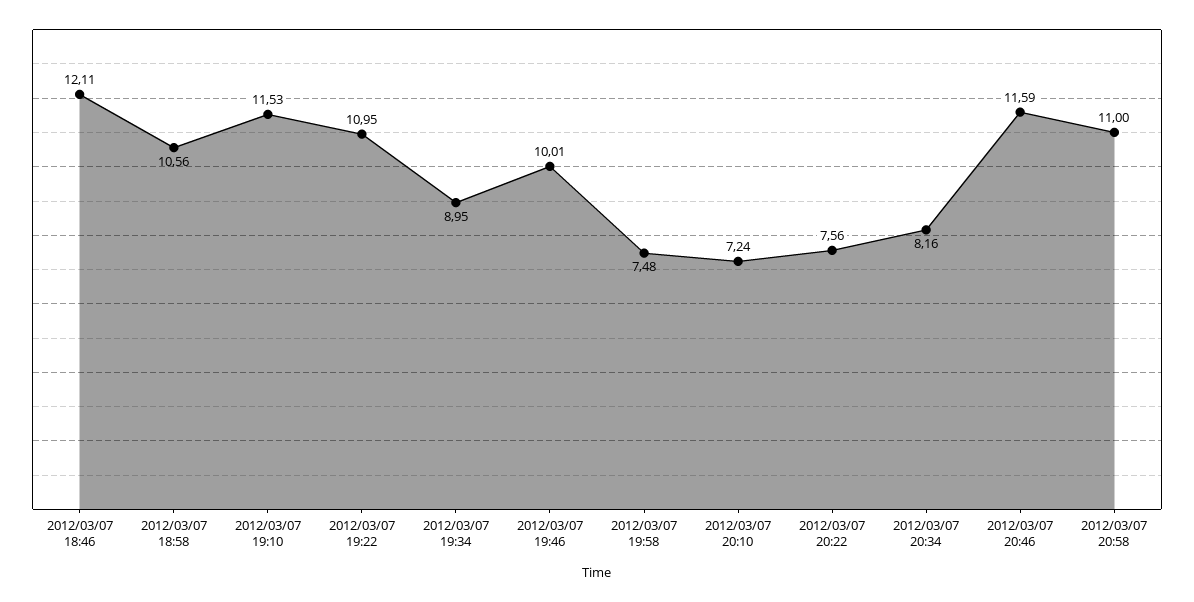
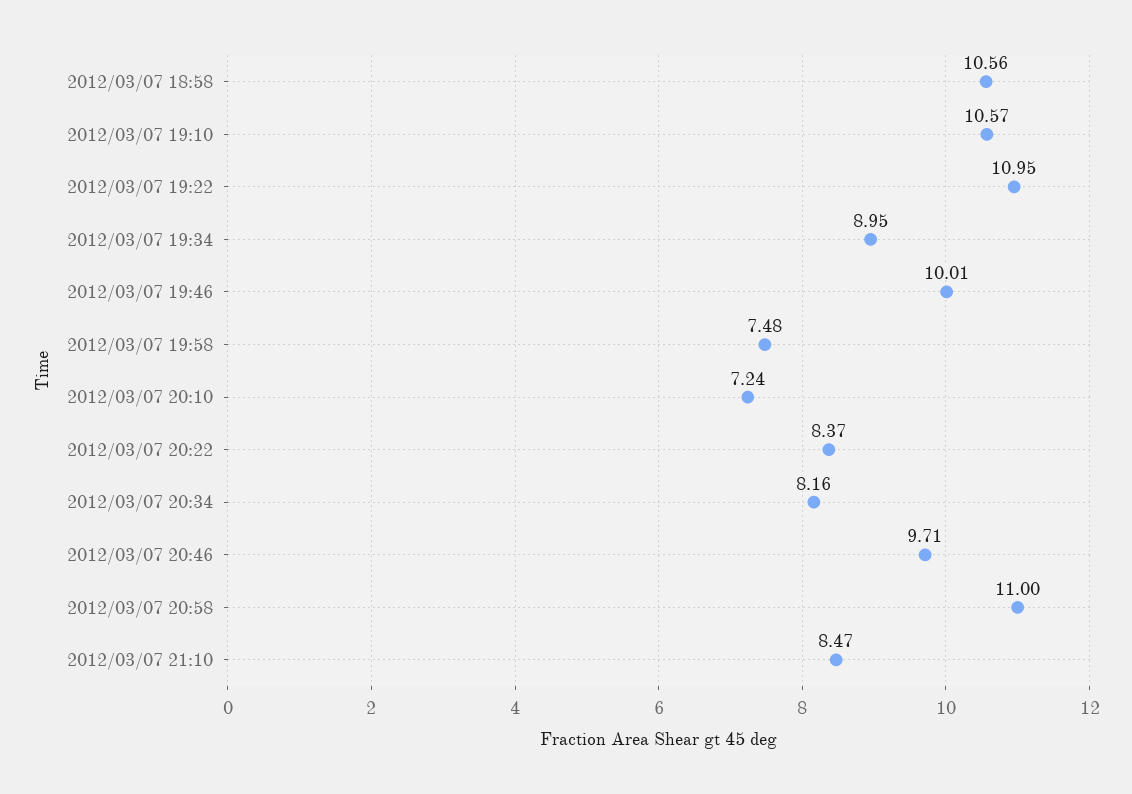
2012/03/07 18:46: 12.11 -> none
2012/03/07 19:10: 11.53 -> 10.57
2012/03/07 20:22: 7.56 -> 8.37
2012/03/07 20:46: 11.59 -> 9.71
2012/03/07 21:10: none -> 8.47

